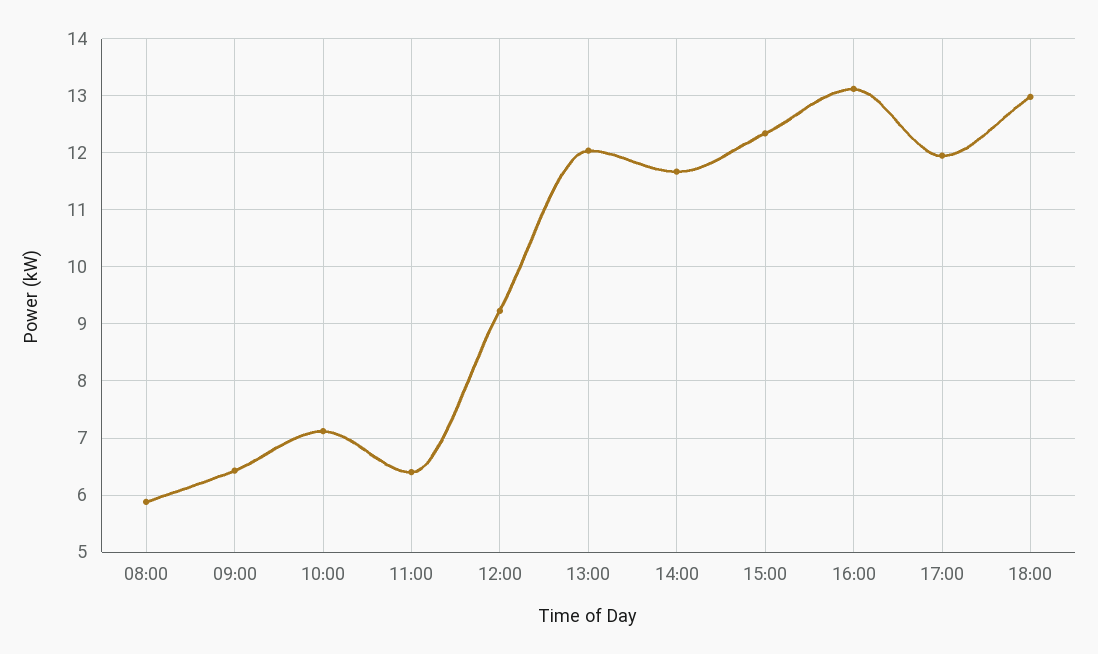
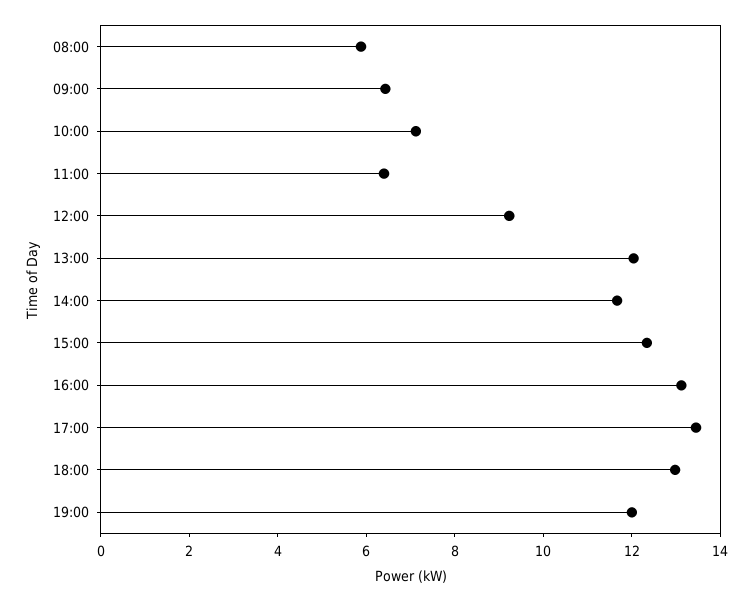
17:00: 12 -> 13.5
19:00: none -> 12

